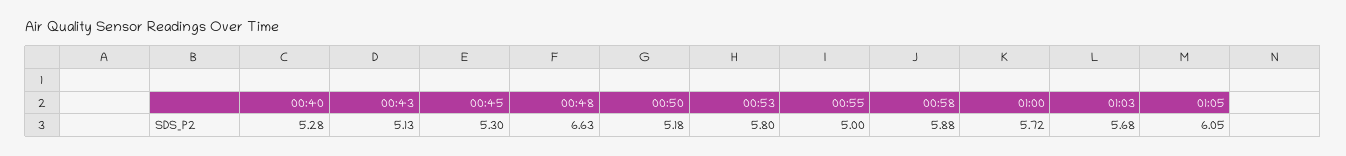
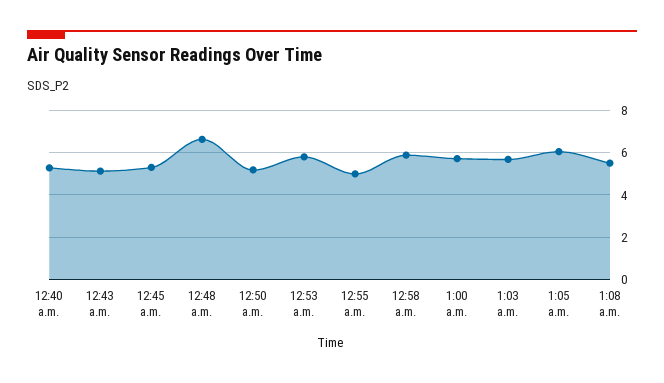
1:08 a.m.: none -> 5.5

